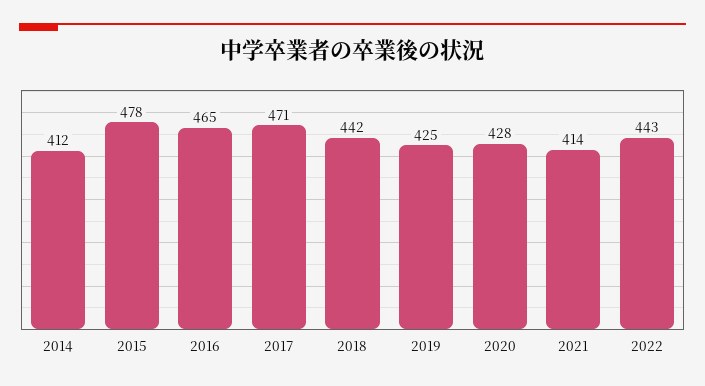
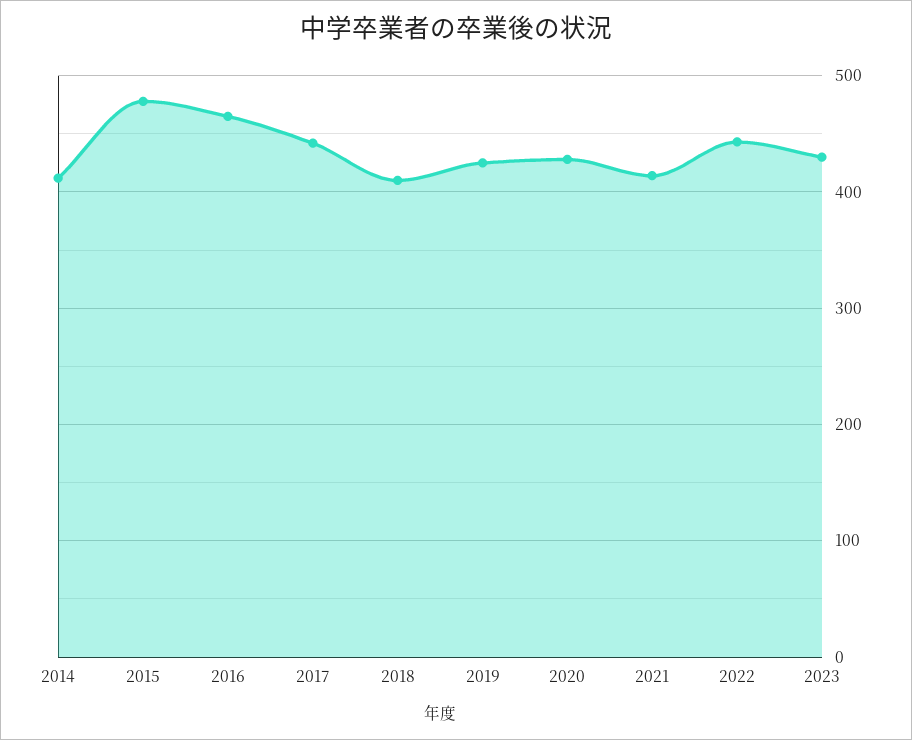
2017: 471 -> 440
2018: 442 -> 410
2023: none -> 430

